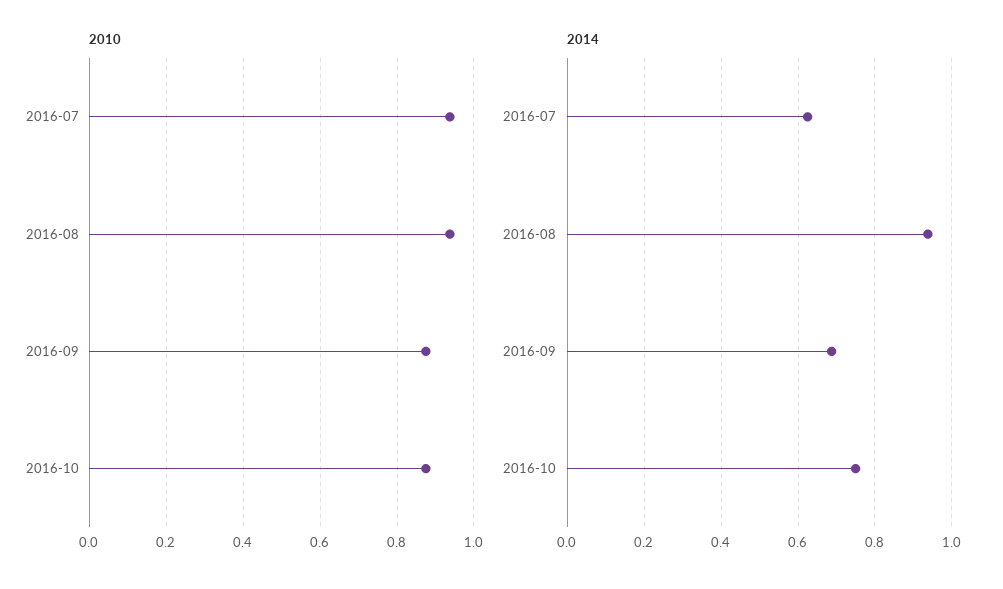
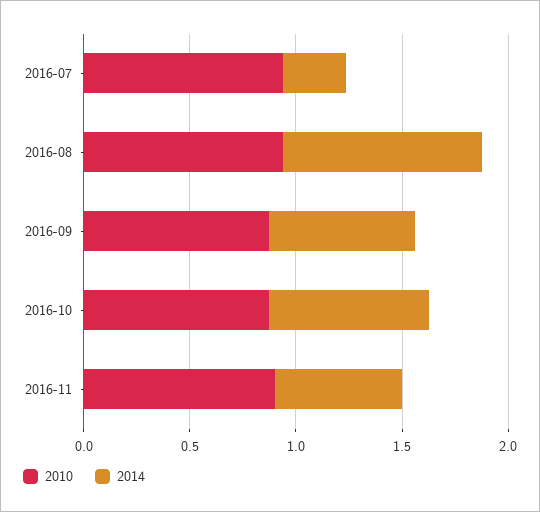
2014, 2016-07: 0.62 -> 0.3
2010, 2016-11: none -> 0.9
2014, 2016-11: none -> 0.6

